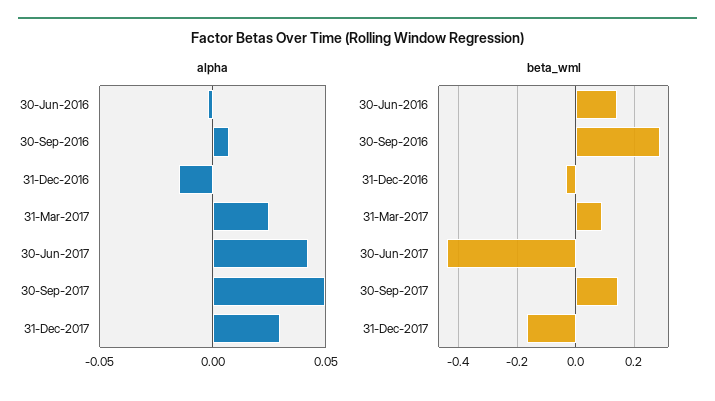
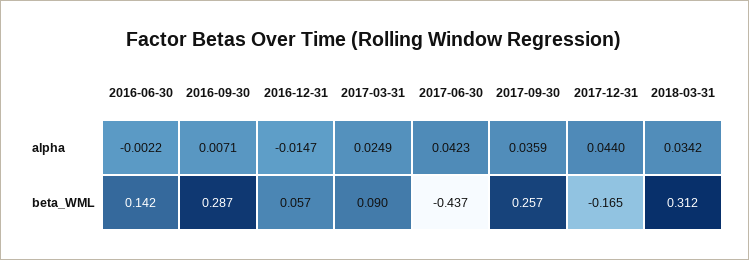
alpha, 30-Sep-2017: 0.05 -> 0.0359
alpha, 31-Dec-2017: 0.03 -> 0.044
beta_wml, 31-Dec-2016: -0.025 -> 0.057
beta_wml, 30-Sep-2017: 0.15 -> 0.257
alpha, 2018-03-31: none -> 0.0342
beta_wml, 2018-03-31: none -> 0.312

